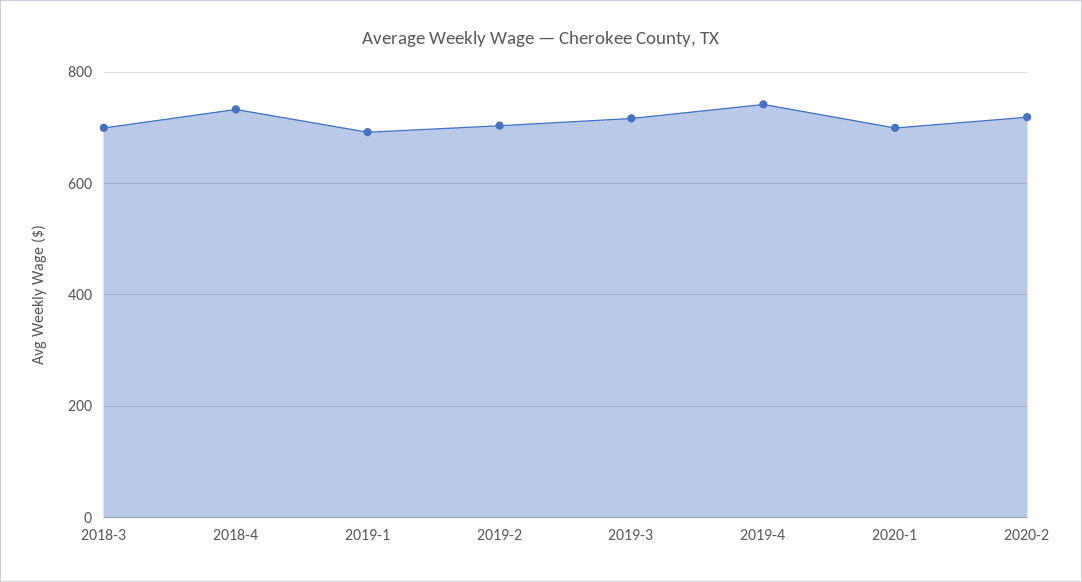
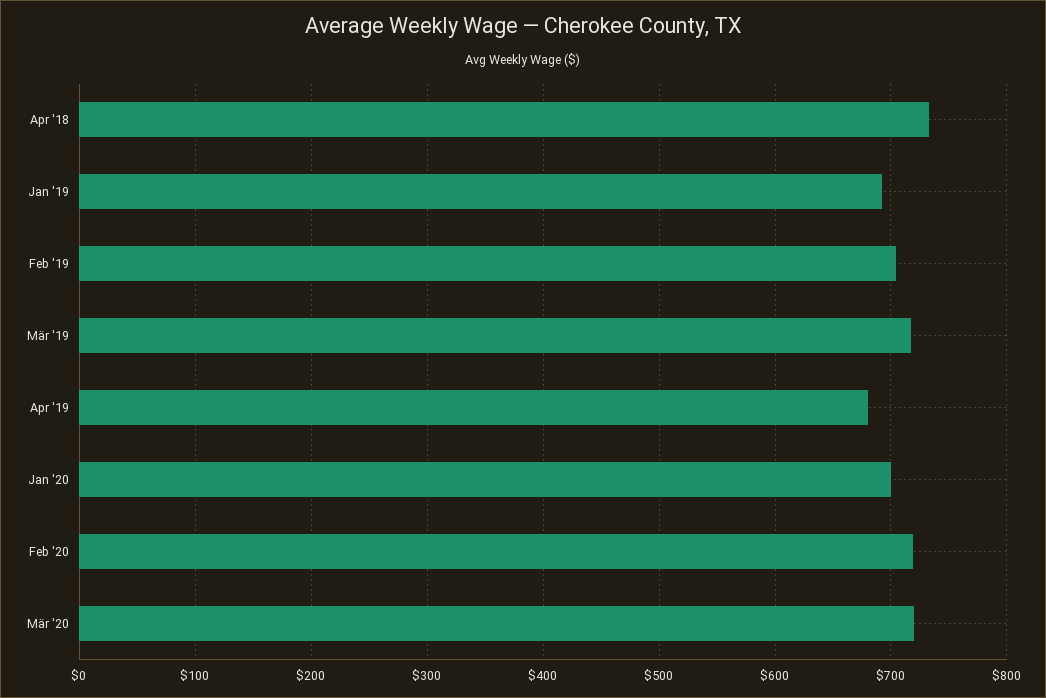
2018-3: 700 -> none
2019-4: 740 -> 680
Mär '20: none -> 720

